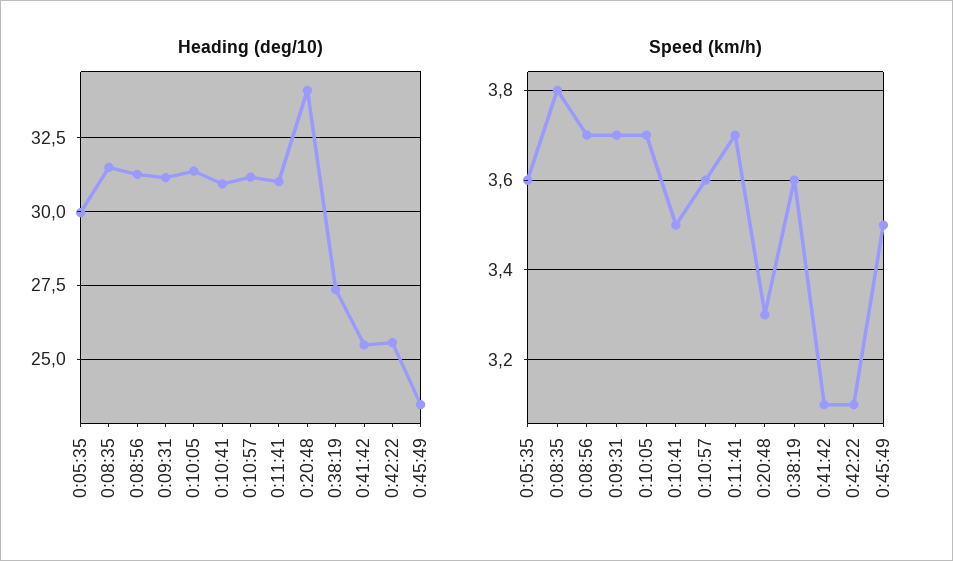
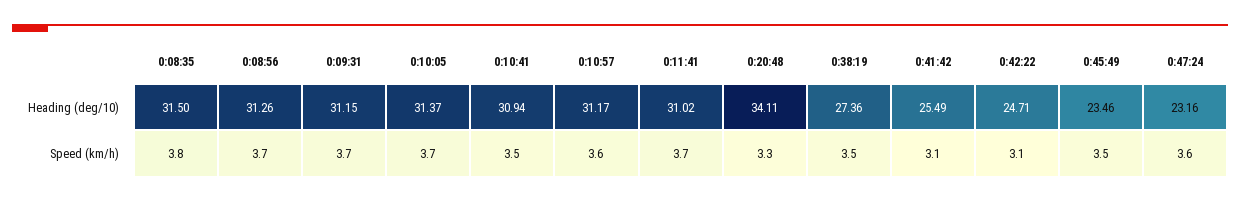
Heading (deg/10), 0:05:35: 30 -> none
Heading (deg/10), 0:42:22: 25.5 -> 24.71
Speed (km/h), 0:05:35: 3.6 -> none
Speed (km/h), 0:38:19: 3.6 -> 3.5
Heading (deg/10), 0:47:24: none -> 23.16
Speed (km/h), 0:47:24: none -> 3.6

